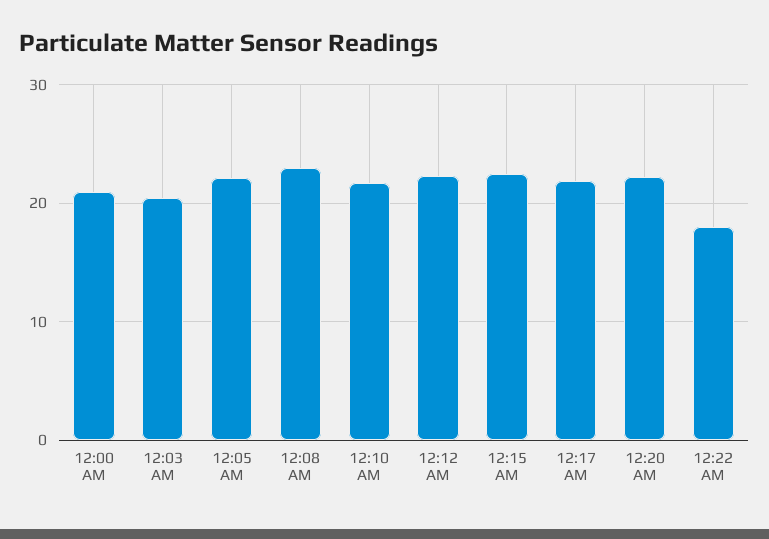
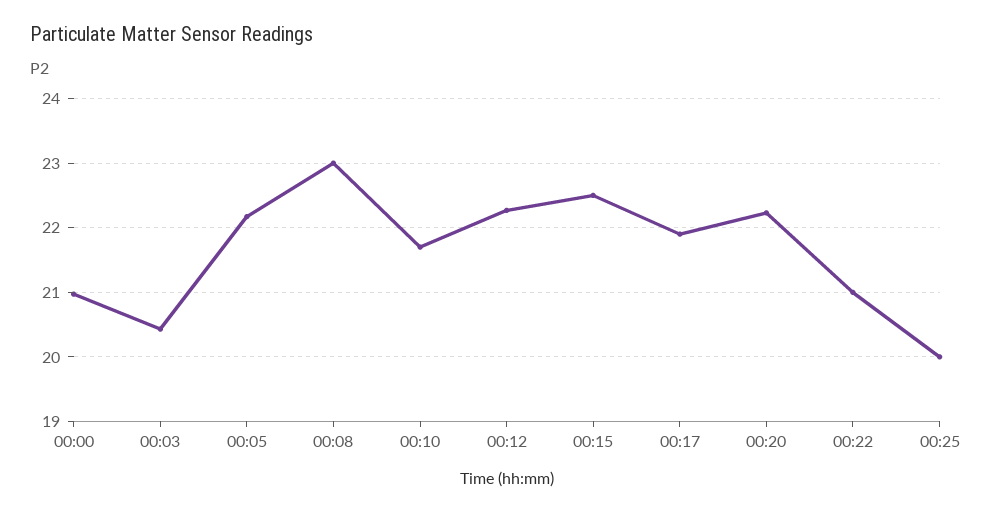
12:22 AM: 18 -> 21
00:25: none -> 20

